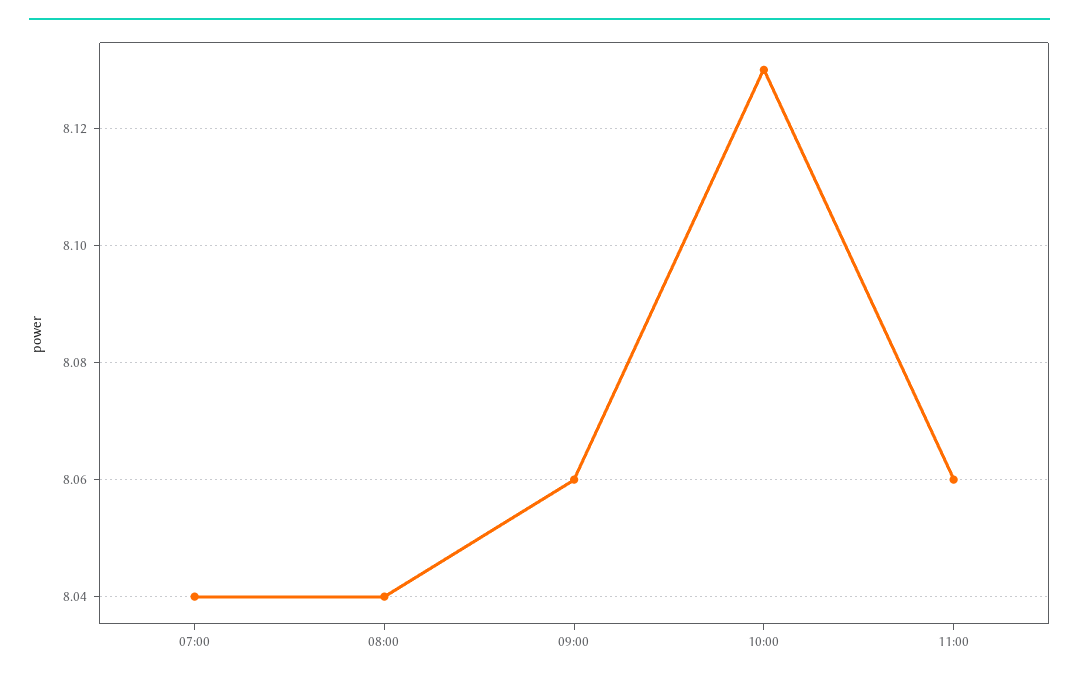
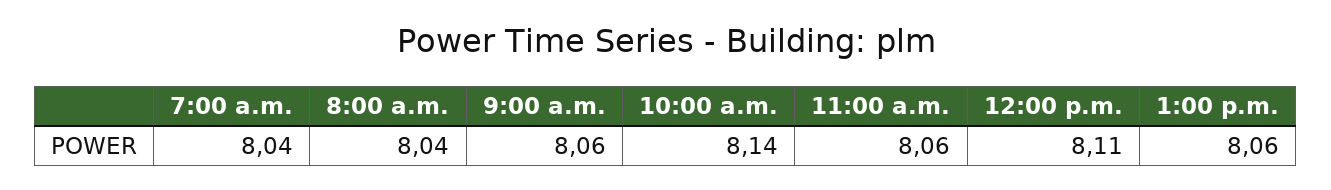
10:00: 8.13 -> 8.14
12:00 p.m.: none -> 8.11
1:00 p.m.: none -> 8.06

